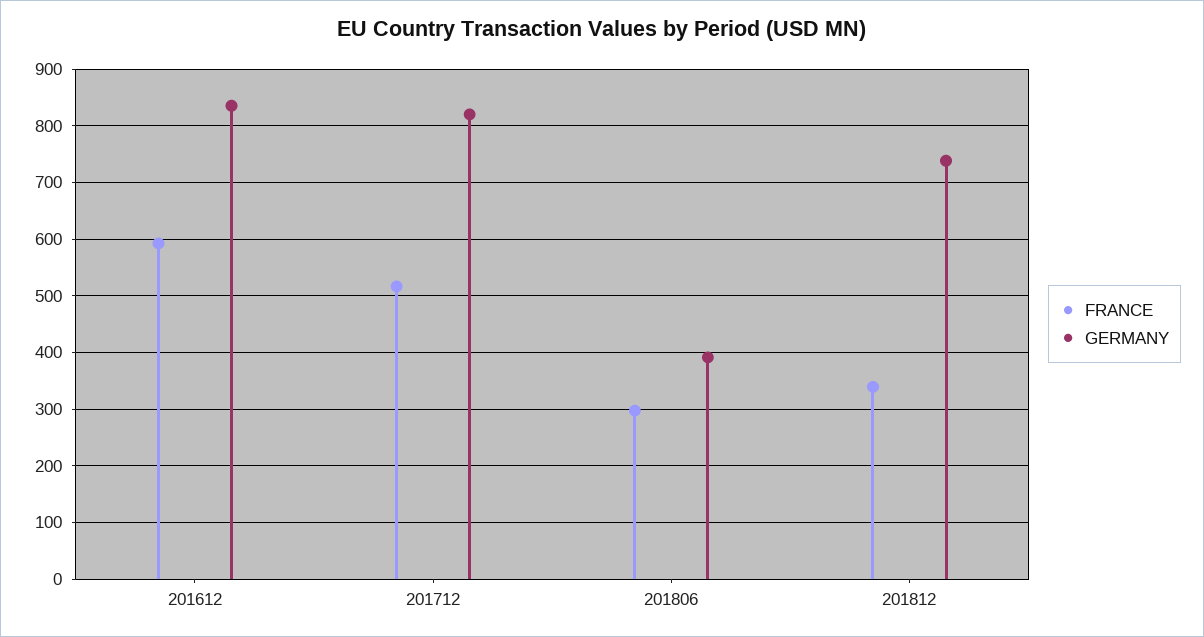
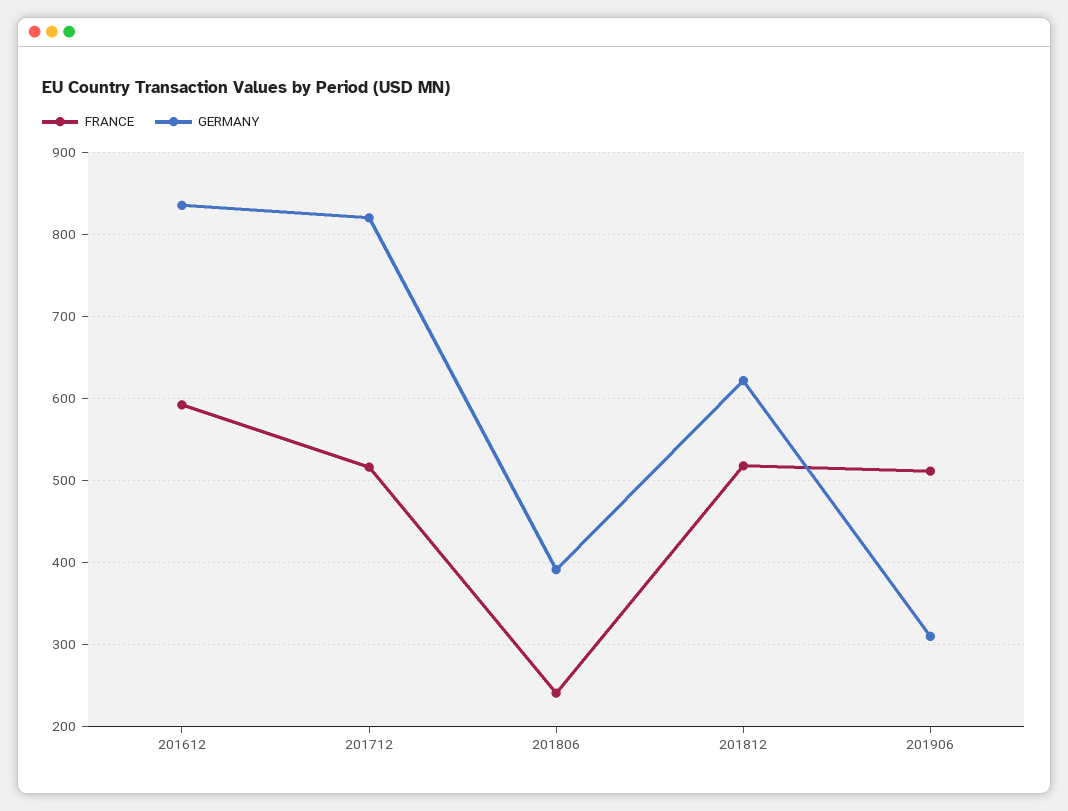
FRANCE, 201806: 300 -> 240
FRANCE, 201812: 340 -> 520
GERMANY, 201812: 740 -> 620
FRANCE, 201906: none -> 510
GERMANY, 201906: none -> 310

